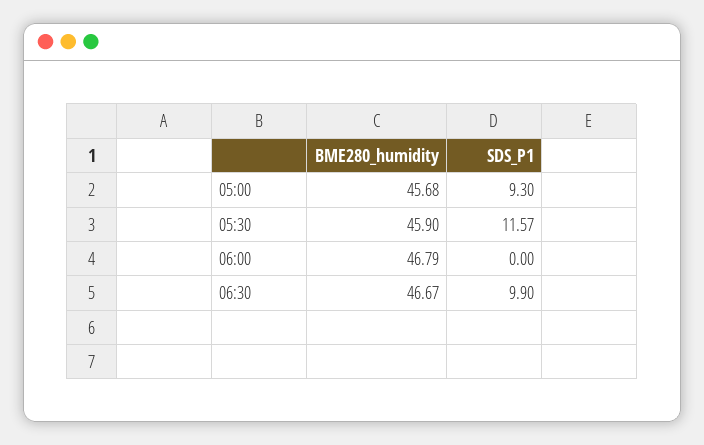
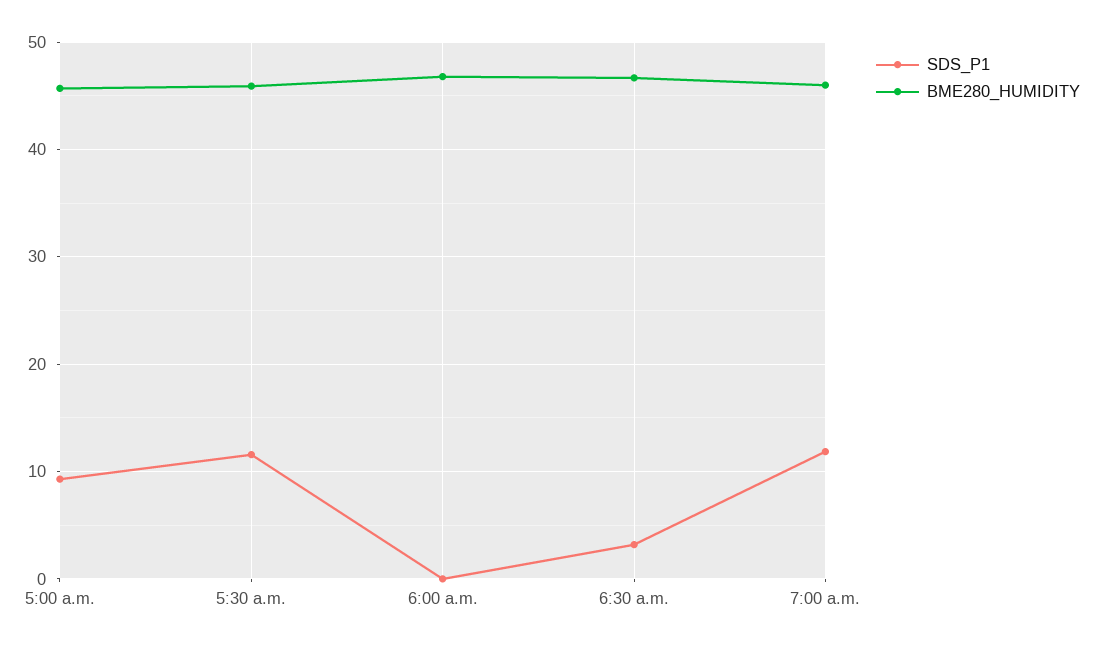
SDS_P1, 06:30: 9.9 -> 3
SDS_P1, 7:00 a.m.: none -> 12
BME280_humidity, 7:00 a.m.: none -> 46

